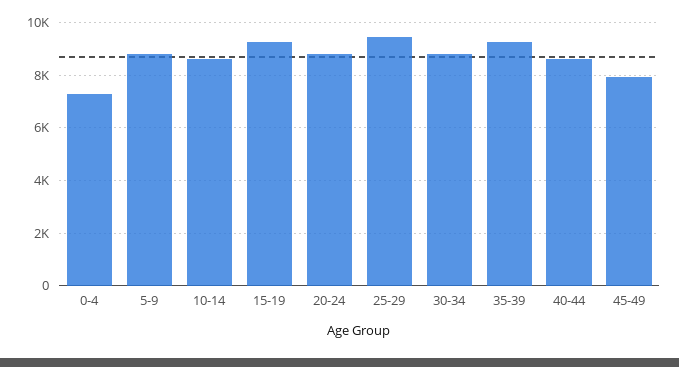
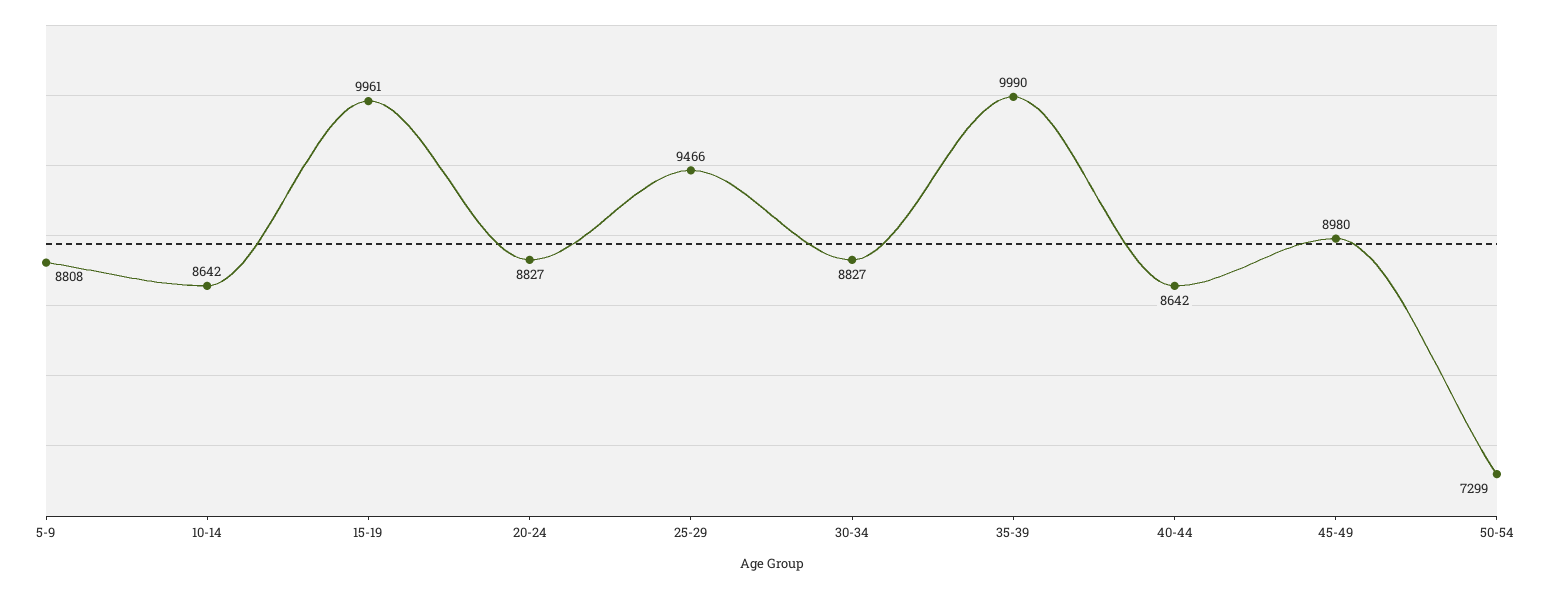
0-4: 7250 -> none
15-19: 9250 -> 9961
35-39: 9250 -> 9990
45-49: 8000 -> 8980
50-54: none -> 7299

